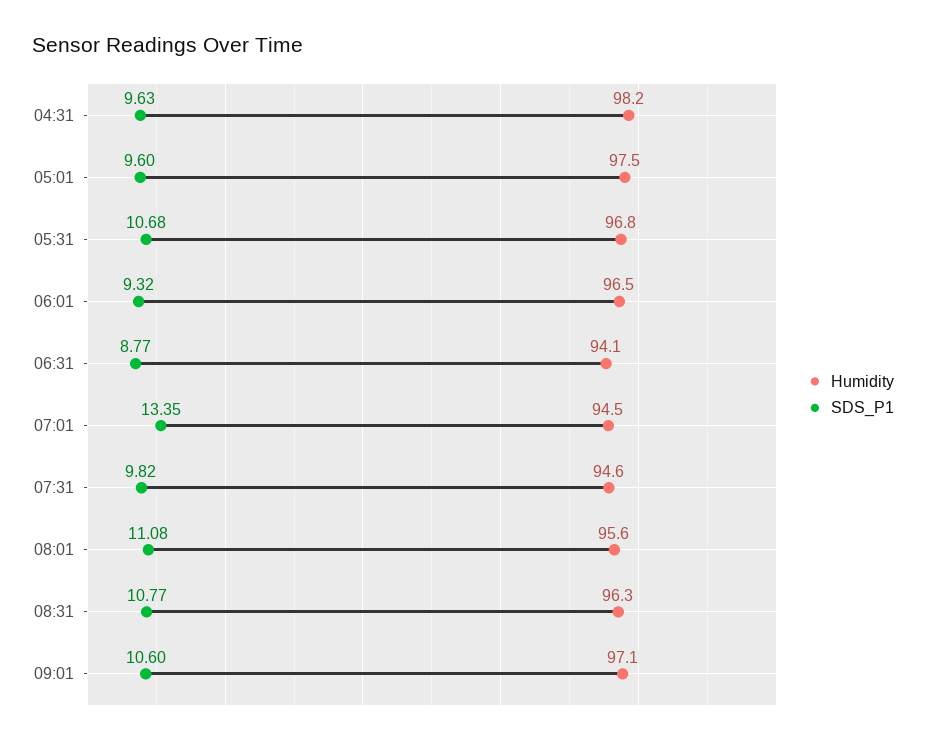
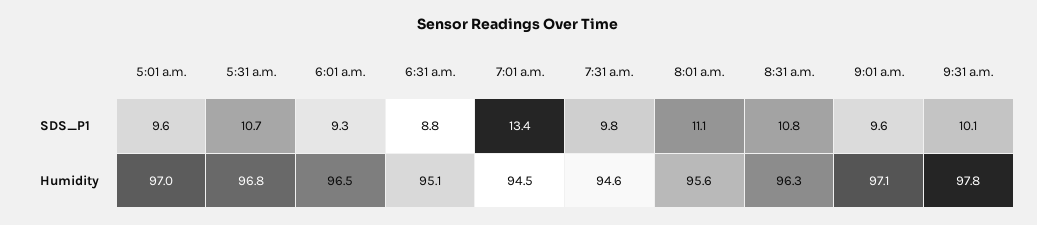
Humidity, 04:31: 98.2 -> none
SDS_P1, 04:31: 9.63 -> none
Humidity, 05:01: 97.5 -> 97
Humidity, 06:31: 94.1 -> 95.1
SDS_P1, 09:01: 10.6 -> 9.6
SDS_P1, 9:31 a.m.: none -> 10.1
Humidity, 9:31 a.m.: none -> 97.8

